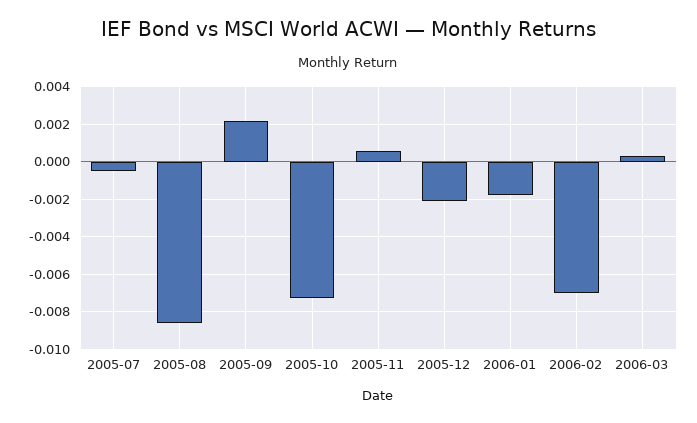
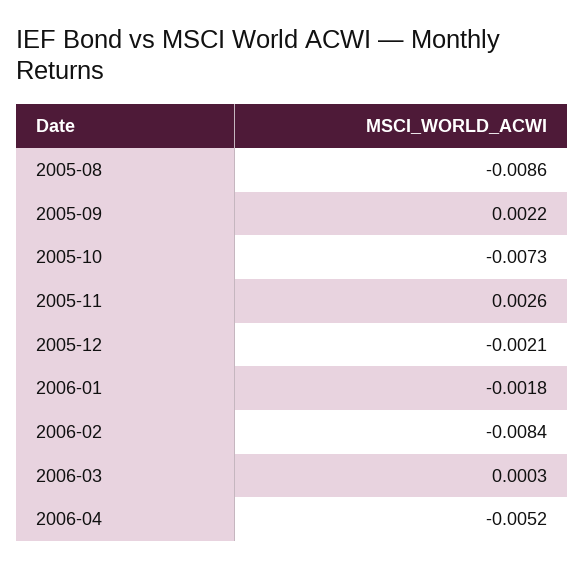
2005-07: -0.0005 -> none
2005-11: 0.0005 -> 0.0026
2006-02: -0.007 -> -0.0084
2006-04: none -> -0.0052

